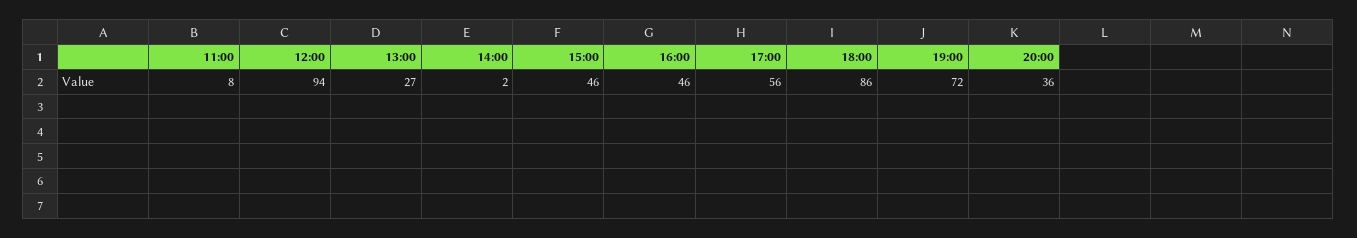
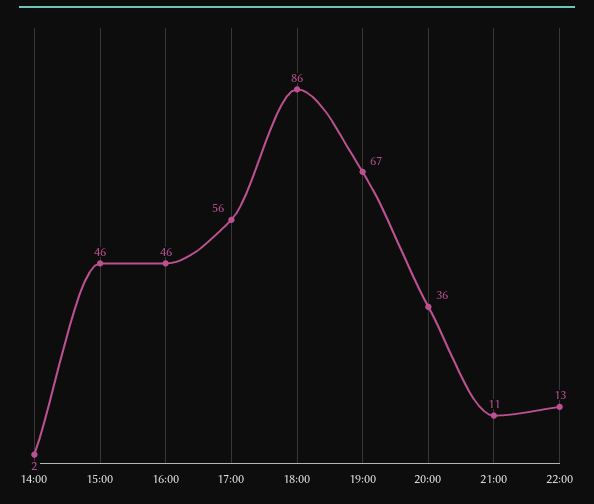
11:00: 8 -> none
12:00: 94 -> none
13:00: 27 -> none
19:00: 72 -> 67
21:00: none -> 11
22:00: none -> 13

